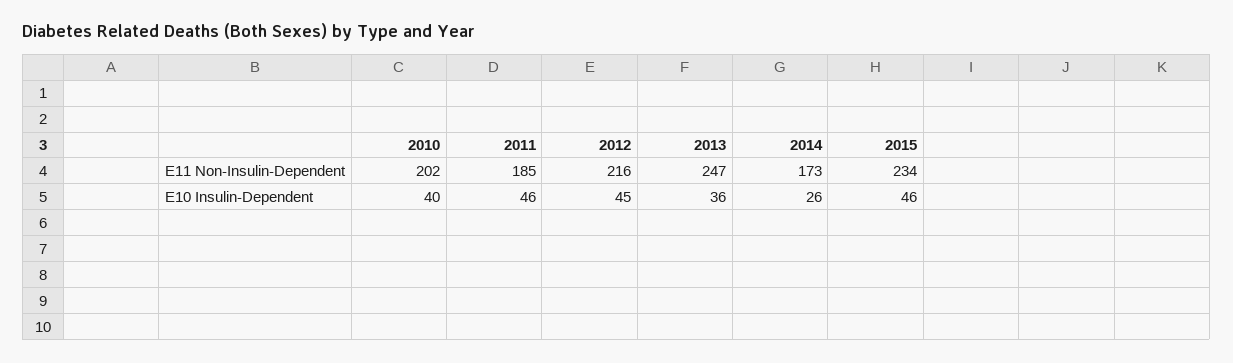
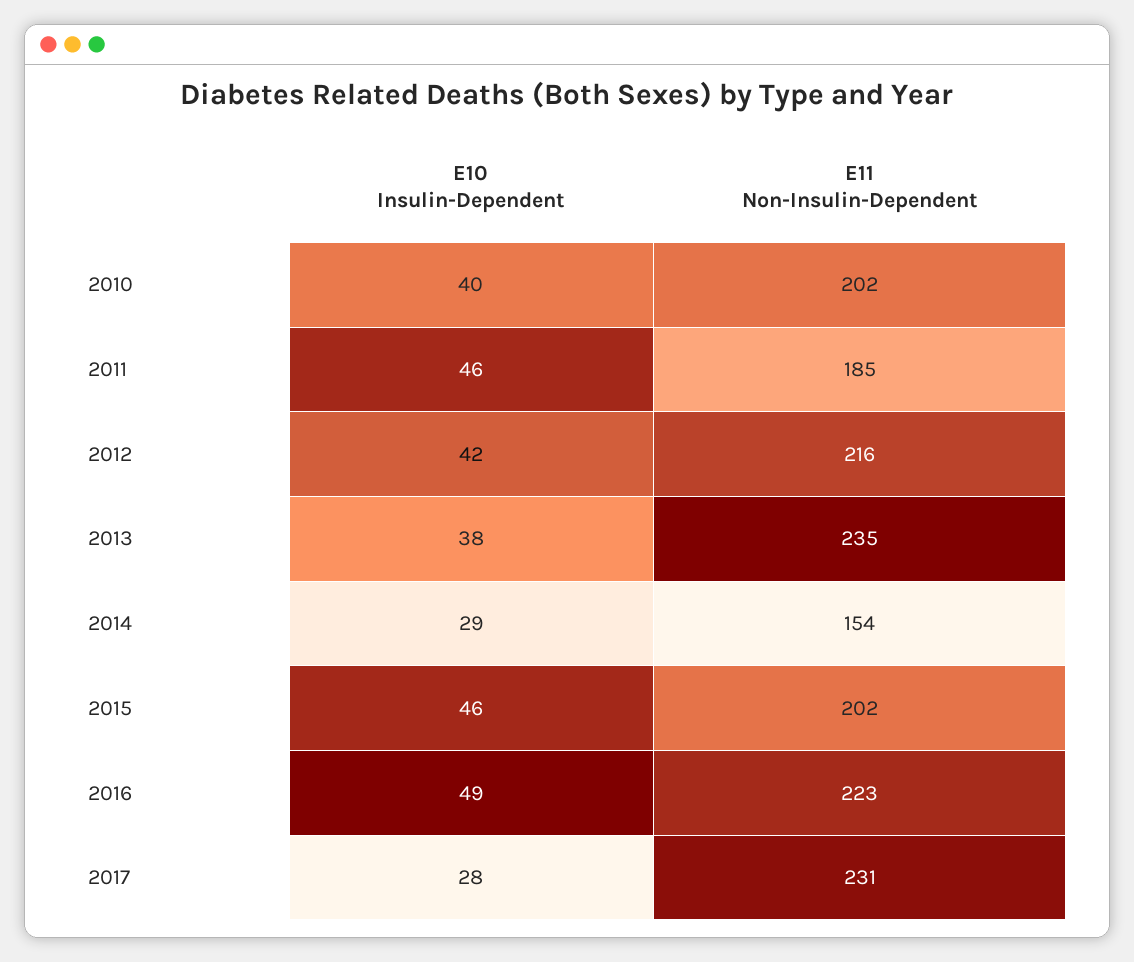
2013, E11 Non-Insulin-Dependent: 247 -> 235
2014, E11 Non-Insulin-Dependent: 173 -> 154
2015, E11 Non-Insulin-Dependent: 234 -> 202
2012, E10 Insulin-Dependent: 45 -> 42
2013, E10 Insulin-Dependent: 36 -> 38
2014, E10 Insulin-Dependent: 26 -> 29
2016, E10 Insulin-Dependent: none -> 49
2016, E11 Non-Insulin-Dependent: none -> 223
2017, E10 Insulin-Dependent: none -> 28
2017, E11 Non-Insulin-Dependent: none -> 231

